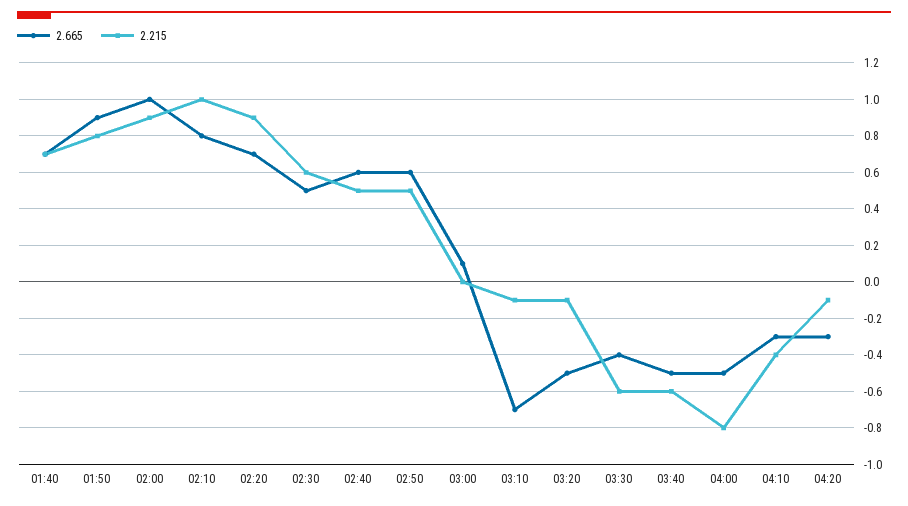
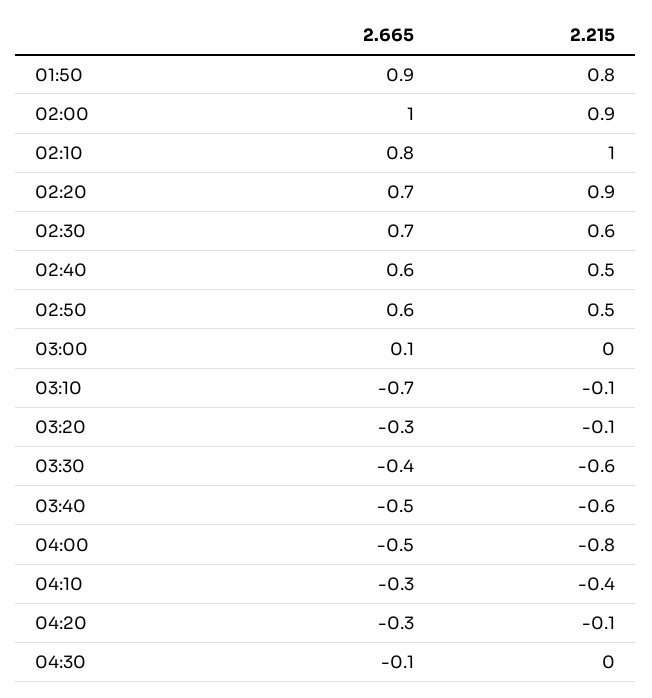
2.665, 01:40: 0.7 -> none
2.215, 01:40: 0.7 -> none
2.665, 02:30: 0.5 -> 0.7
2.665, 03:20: -0.5 -> -0.3
2.665, 04:30: none -> -0.1
2.215, 04:30: none -> 0

